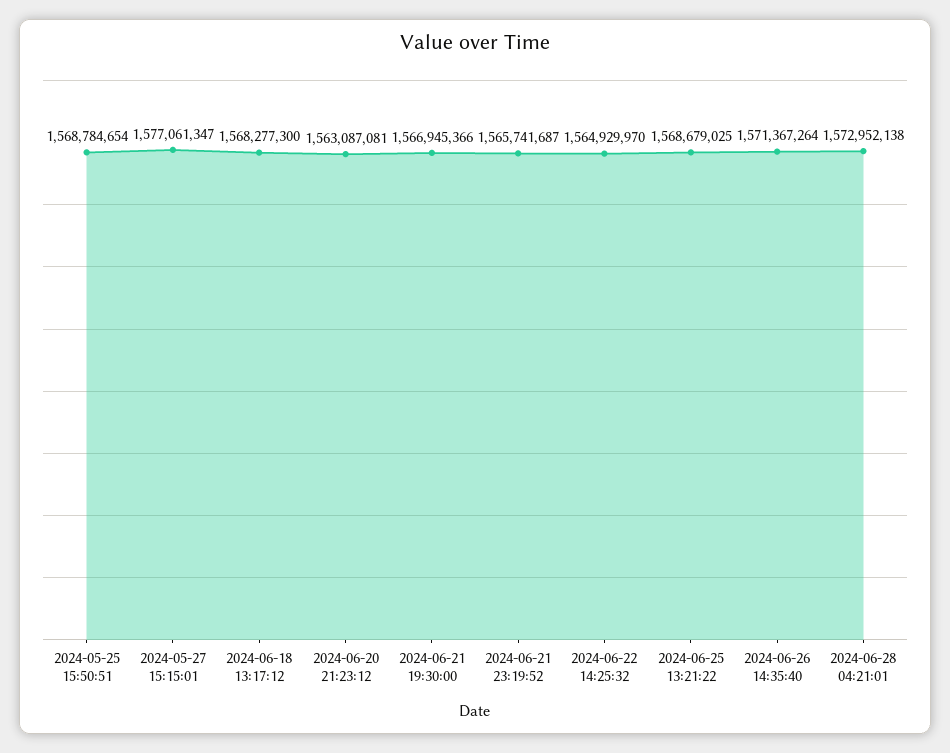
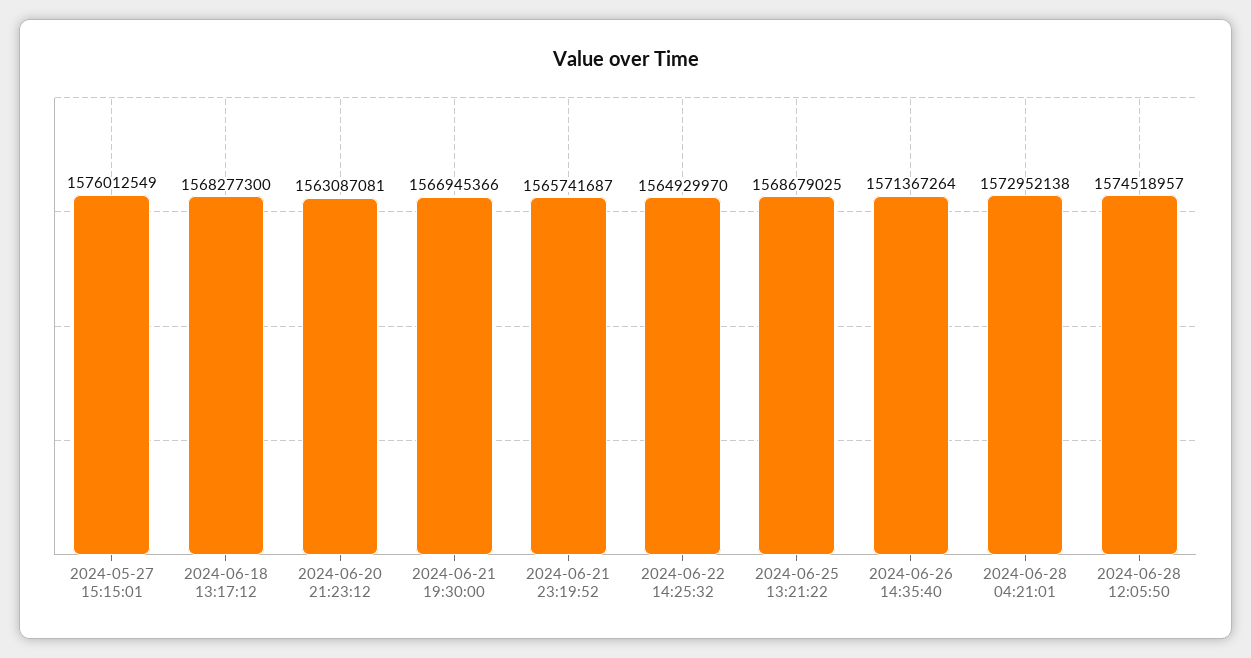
2024-05-25 15:50:51: 1568784654 -> none
2024-05-27 15:15:01: 1577061347 -> 1576012549
2024-06-28 12:05:50: none -> 1574518957

